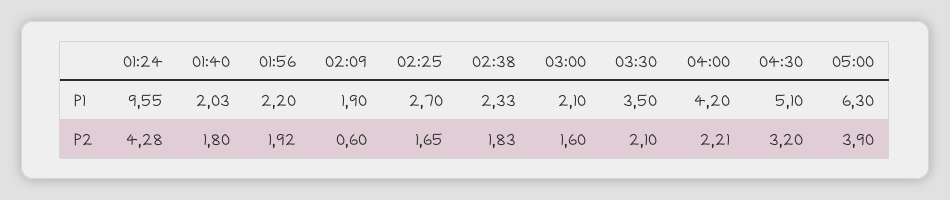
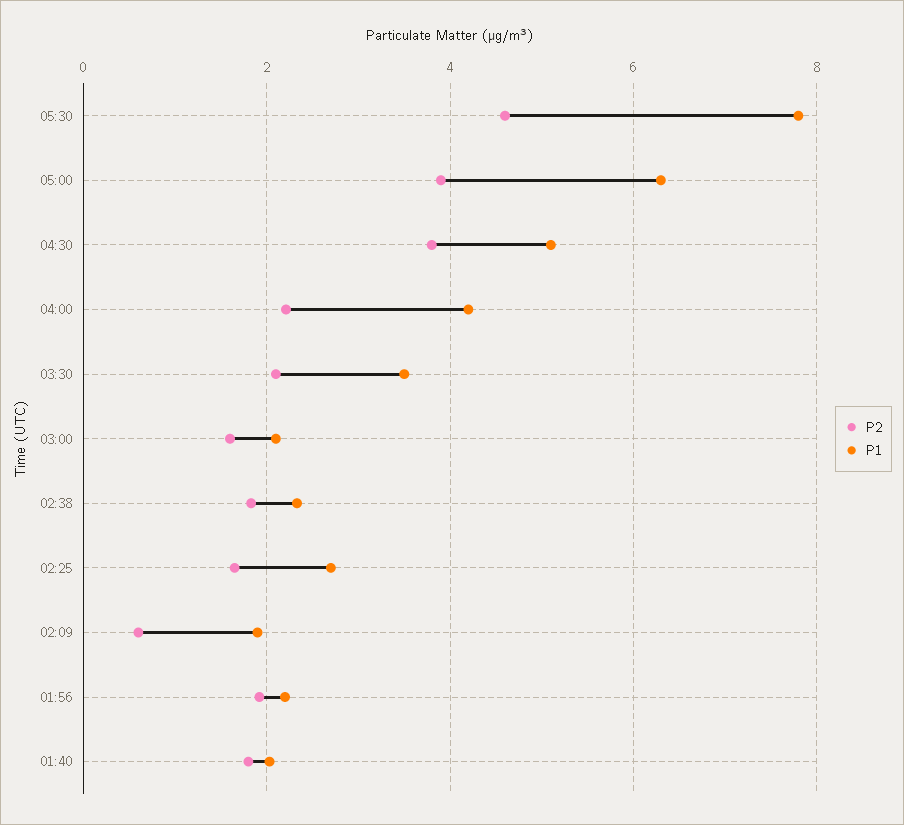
P1, 01:24: 9.55 -> none
P2, 01:24: 4.28 -> none
P2, 04:30: 3.2 -> 3.8
P2, 05:30: none -> 4.6
P1, 05:30: none -> 7.8

